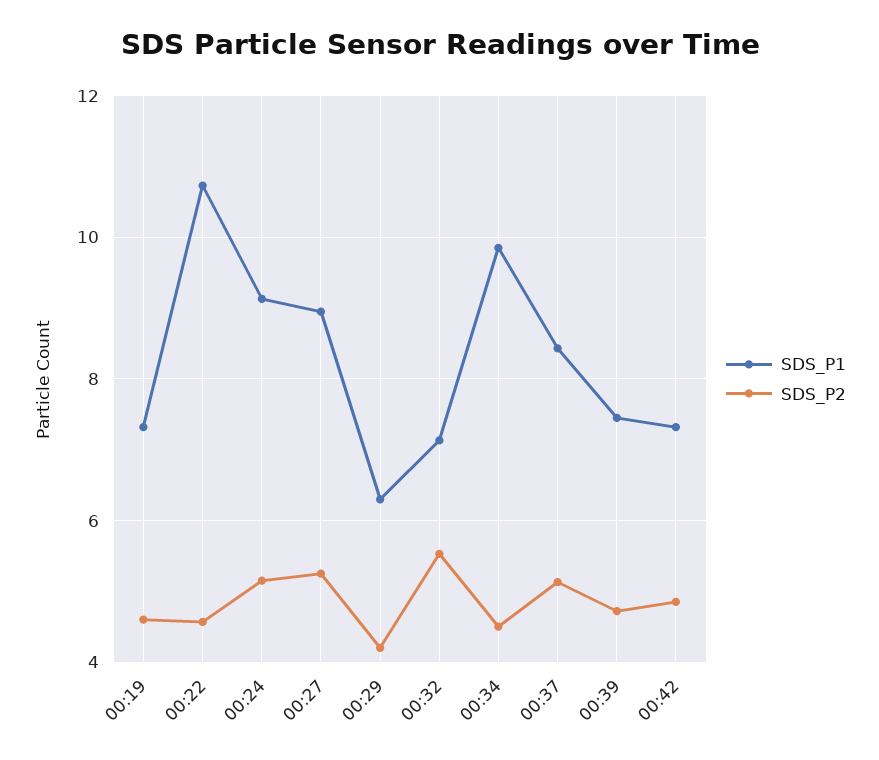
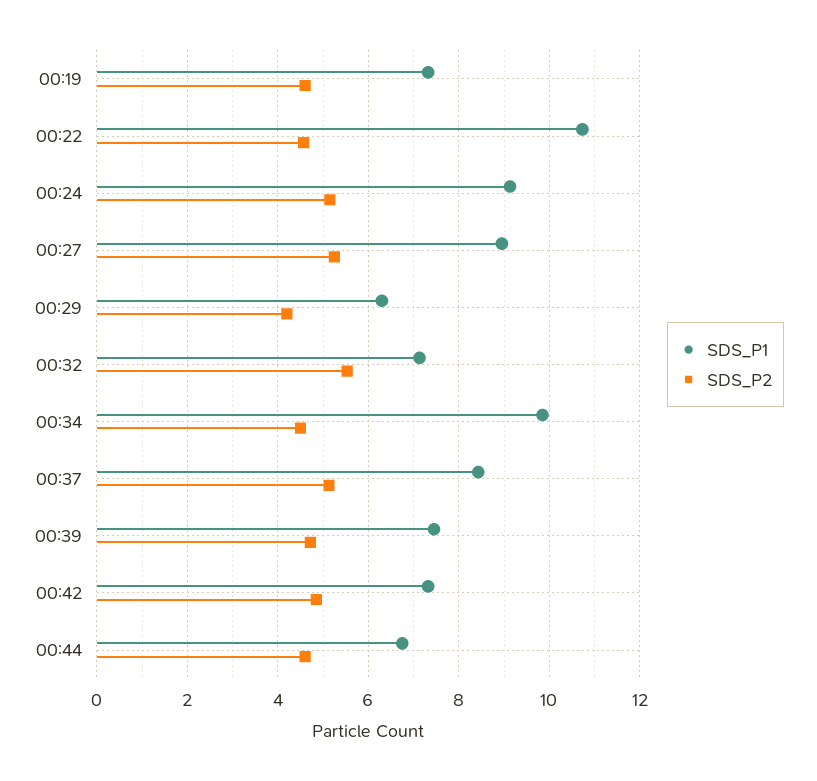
SDS_P1, 00:44: none -> 6.8
SDS_P2, 00:44: none -> 4.6

